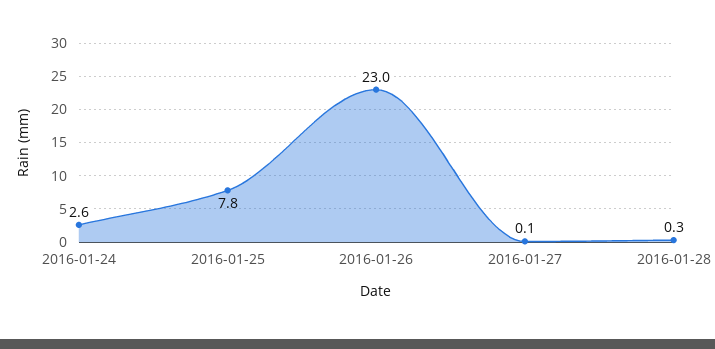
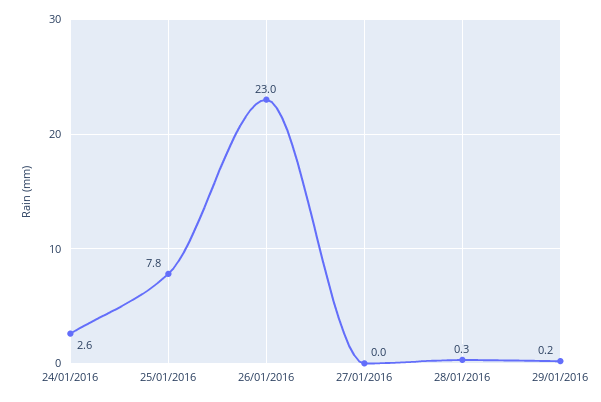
2016-01-27: 0.1 -> 0
29/01/2016: none -> 0.2

